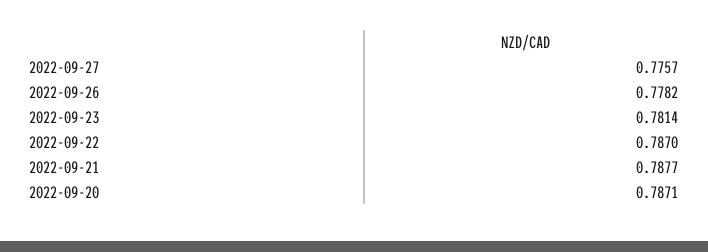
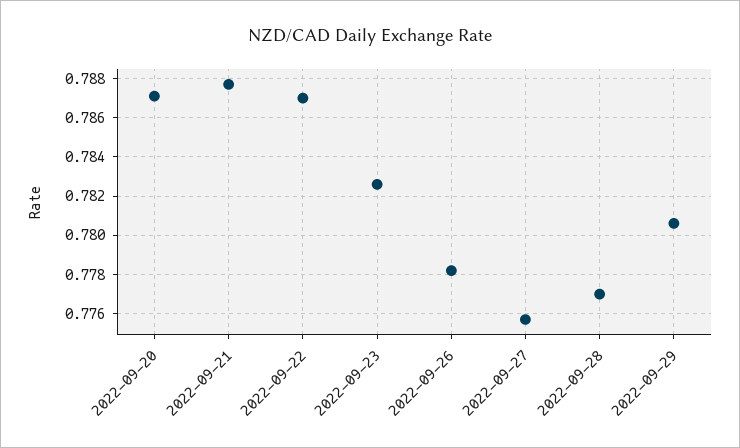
2022-09-23: 0.7814 -> 0.7825
2022-09-28: none -> 0.777
2022-09-29: none -> 0.7805

